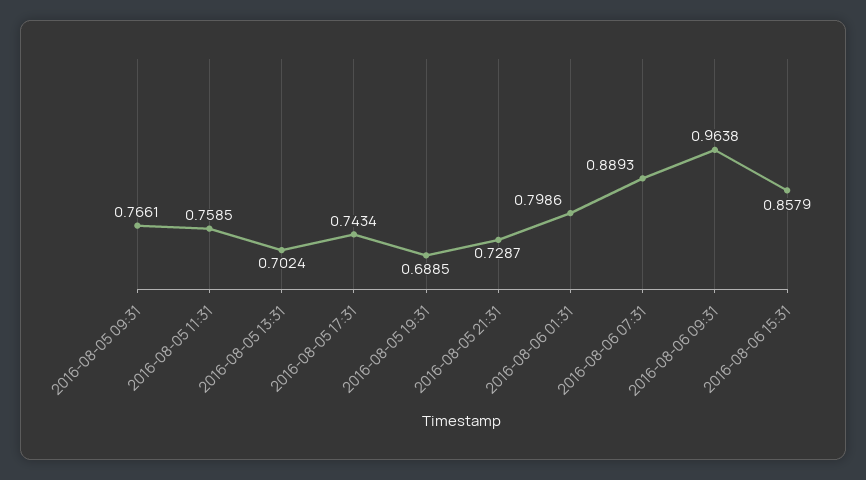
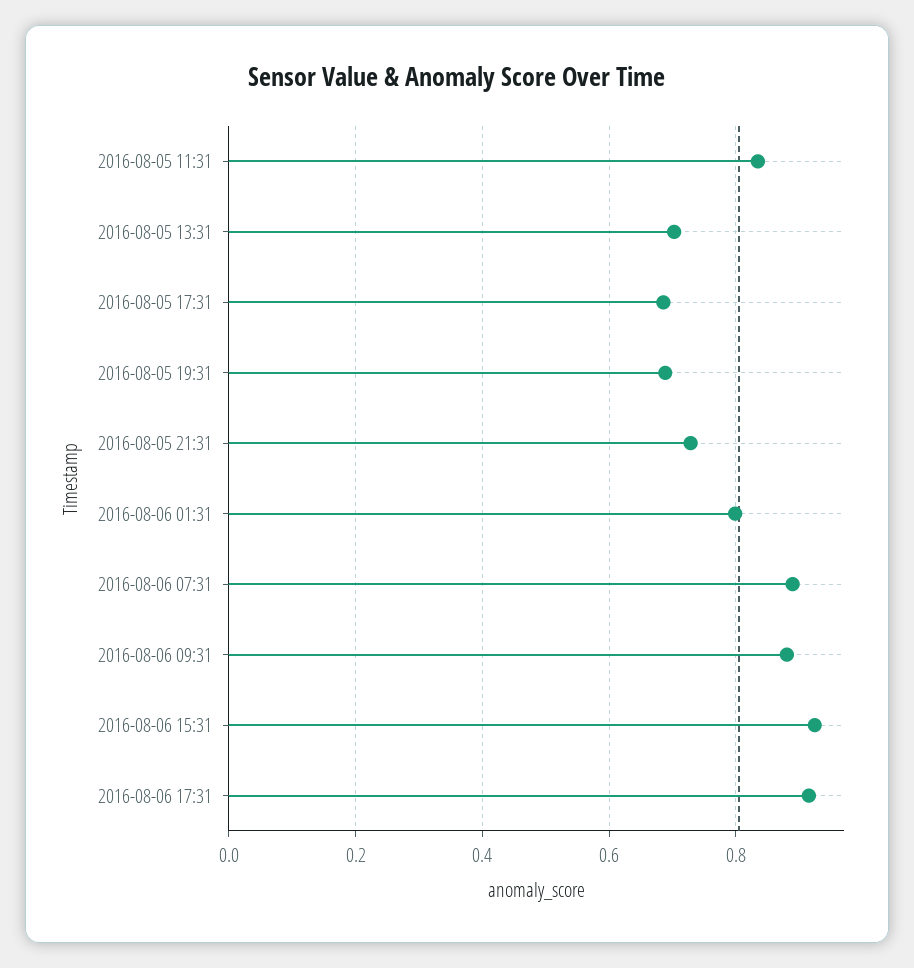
2016-08-05 09:31: 0.7661 -> none
2016-08-05 11:31: 0.7585 -> 0.84
2016-08-05 17:31: 0.7434 -> 0.68
2016-08-06 09:31: 0.9638 -> 0.88
2016-08-06 15:31: 0.8579 -> 0.92
2016-08-06 17:31: none -> 0.92

